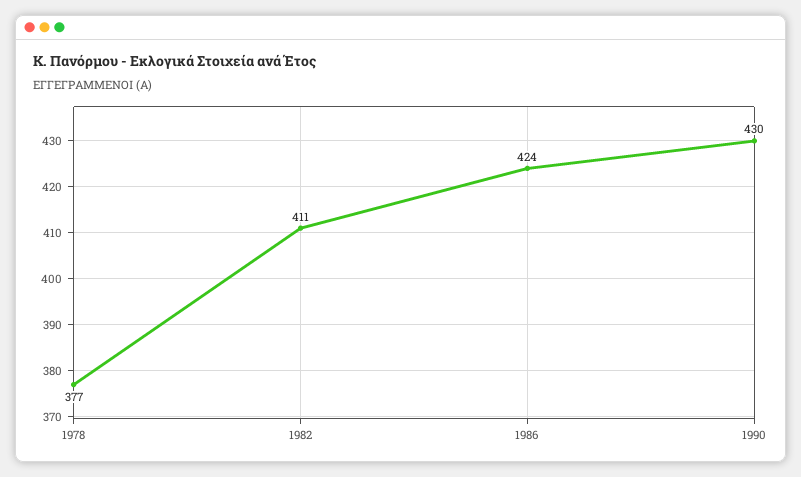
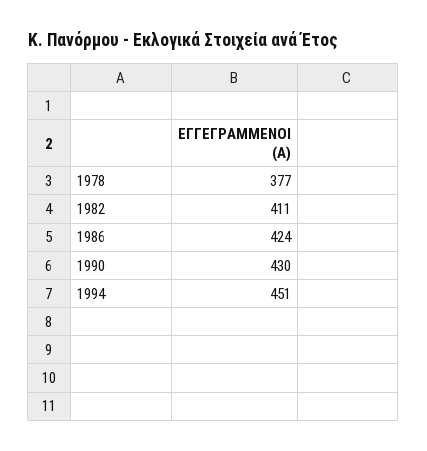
1994: none -> 451

